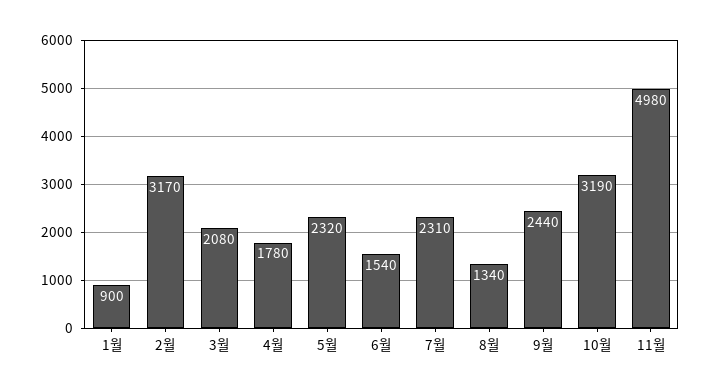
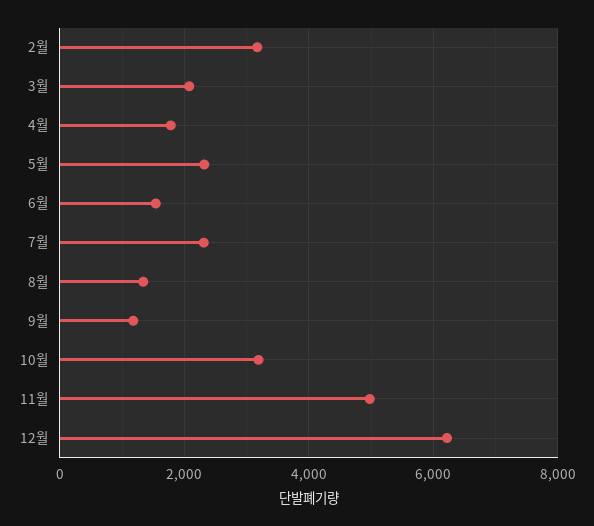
1월: 900 -> none
9월: 2440 -> 1200
12월: none -> 6200

